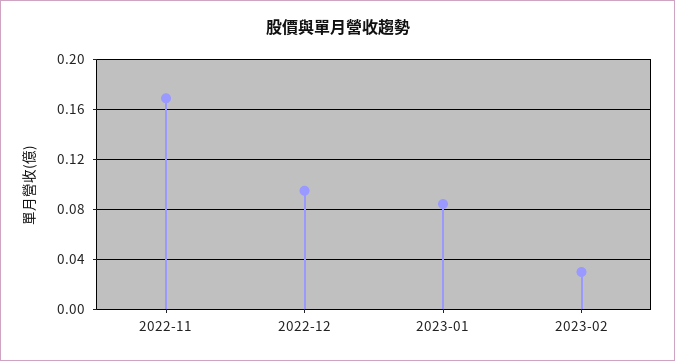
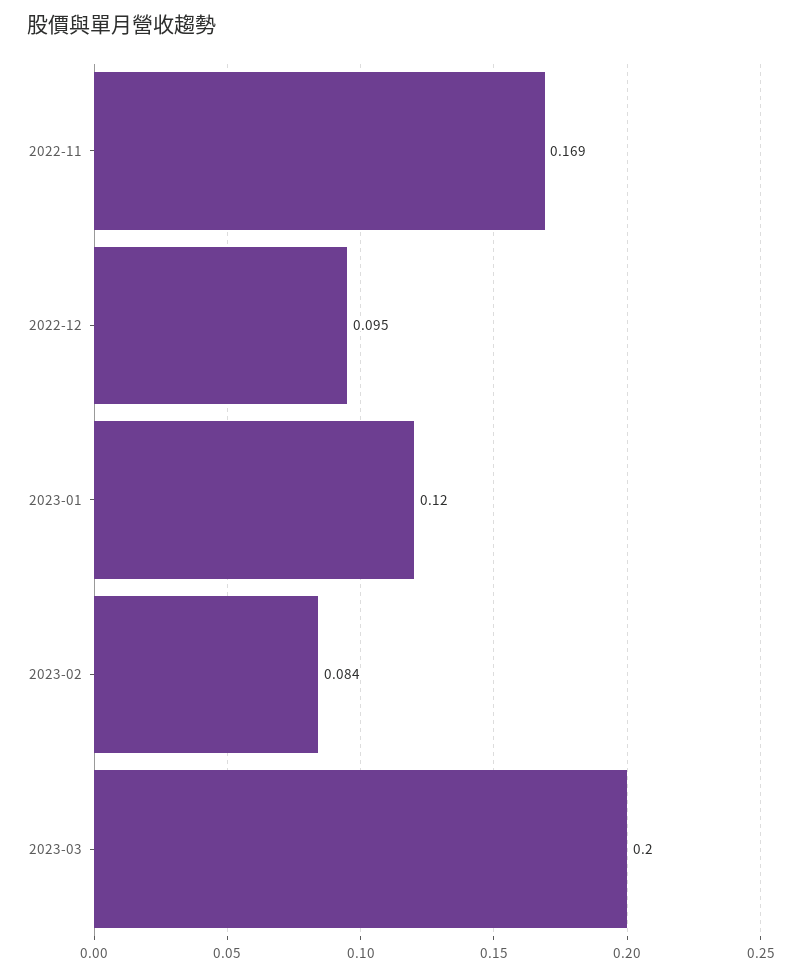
2023-01: 0.085 -> 0.12
2023-02: 0.03 -> 0.084
2023-03: none -> 0.2

